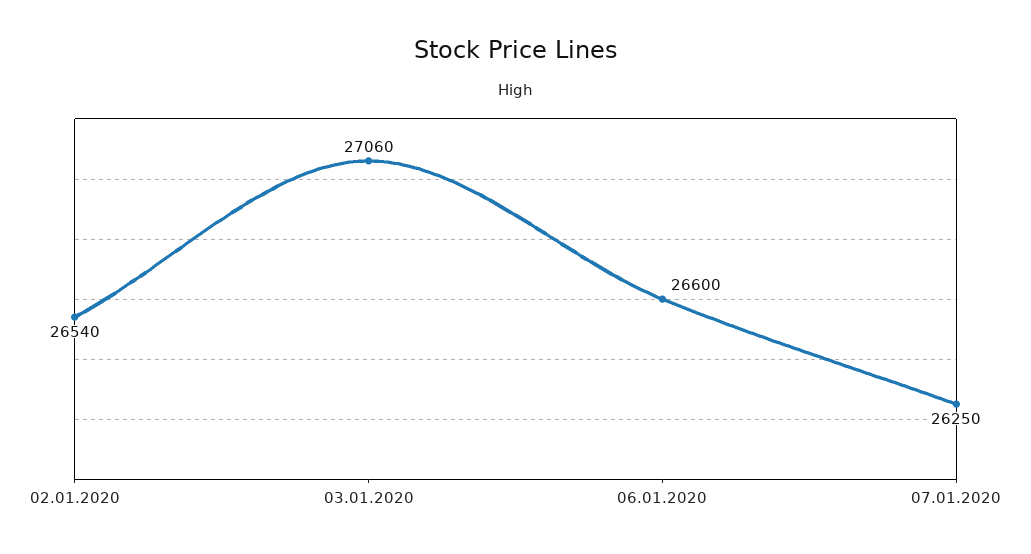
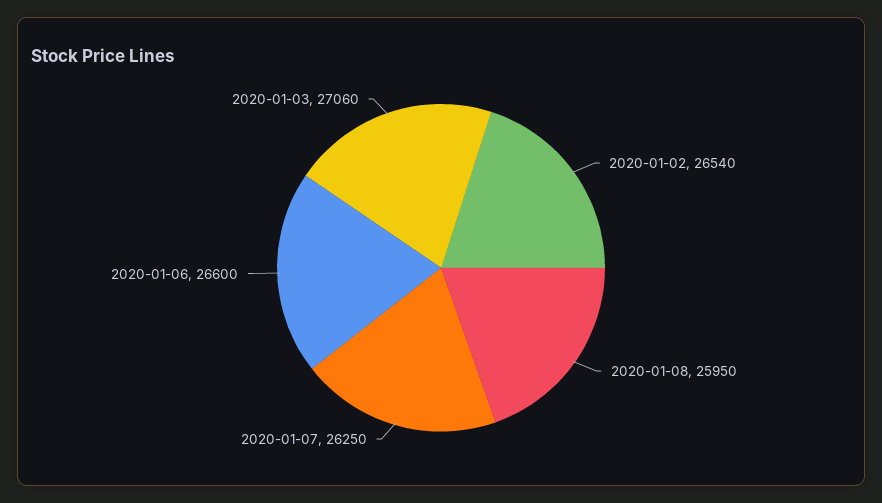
2020-01-08: none -> 25950

